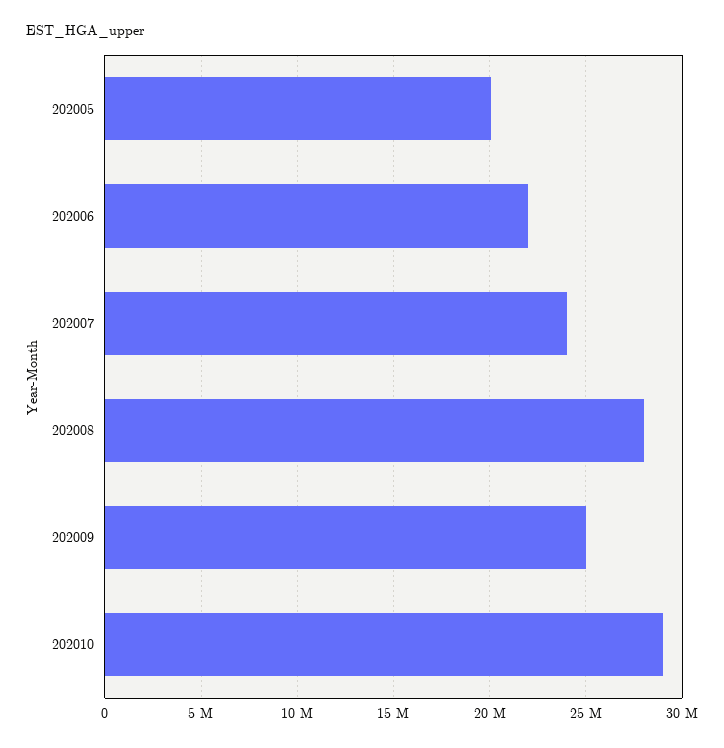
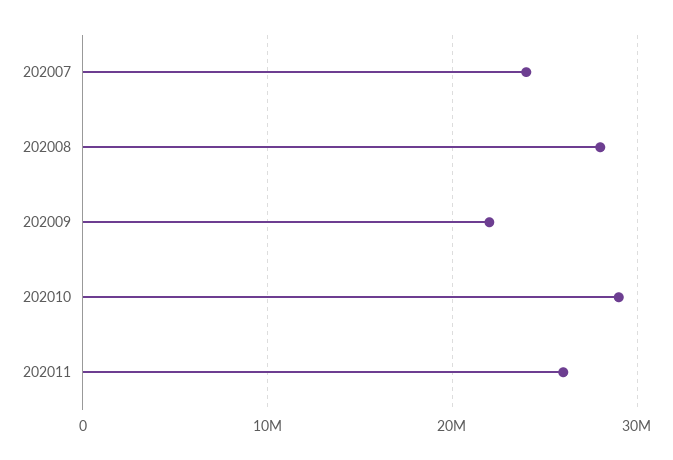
202005: 20000000 -> none
202006: 22000000 -> none
202009: 25000000 -> 22000000
202011: none -> 26000000

